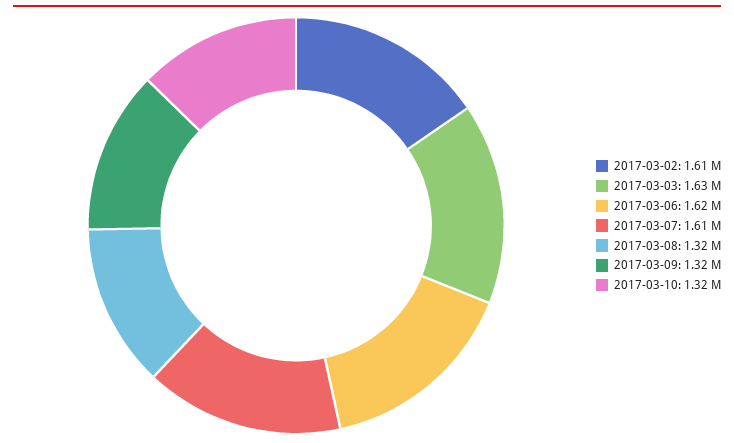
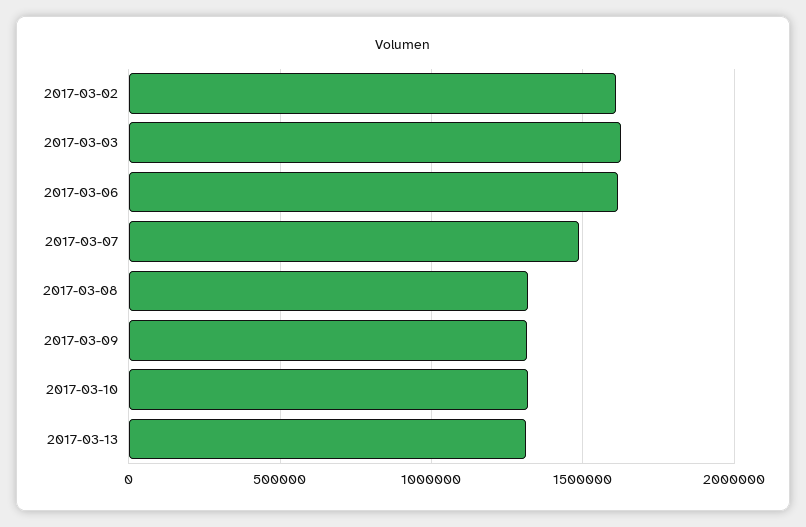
2017-03-07: 1610000 -> 1500000
2017-03-13: none -> 1300000

